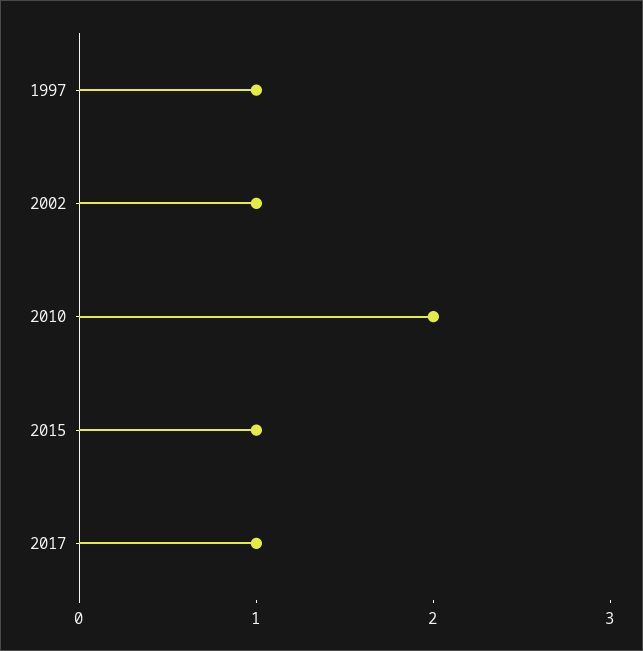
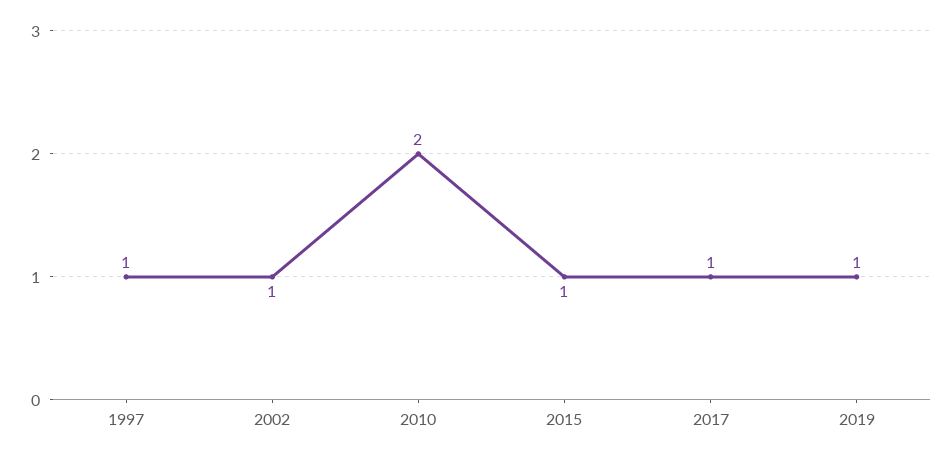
2019: none -> 1

